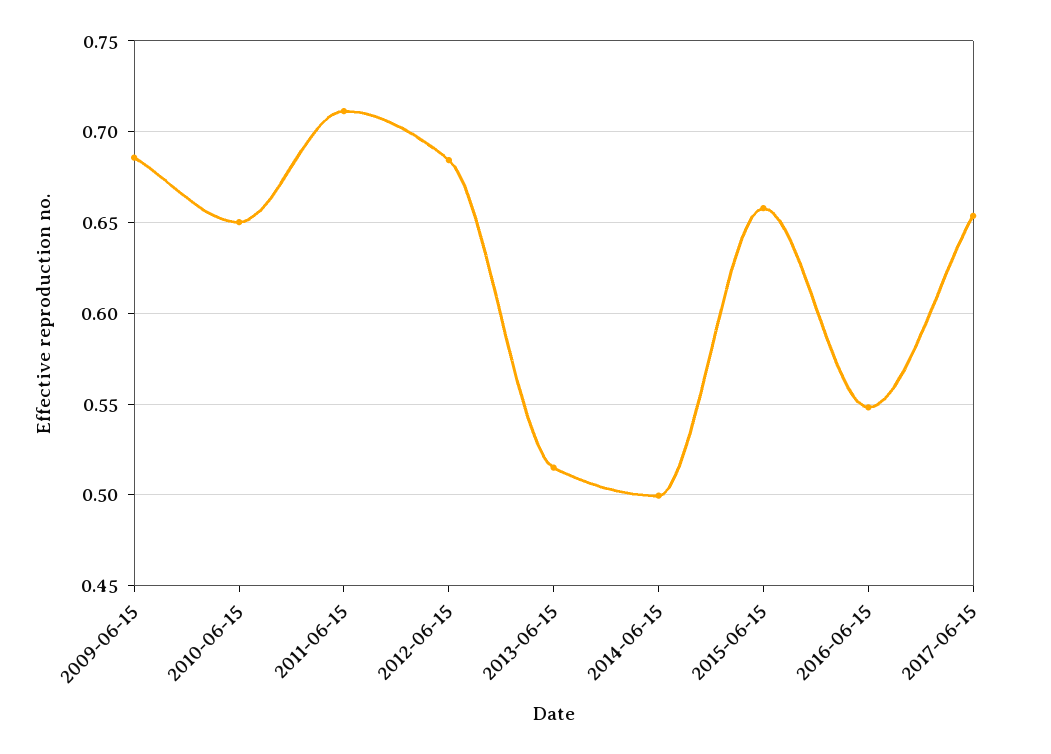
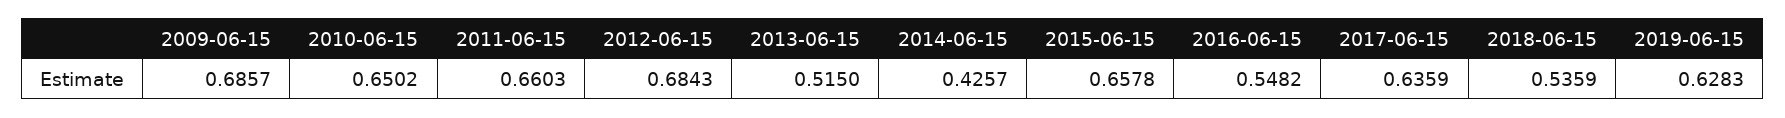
2011-06-15: 0.71 -> 0.6603
2014-06-15: 0.5 -> 0.4257
2017-06-15: 0.655 -> 0.6359
2018-06-15: none -> 0.5359
2019-06-15: none -> 0.6283

